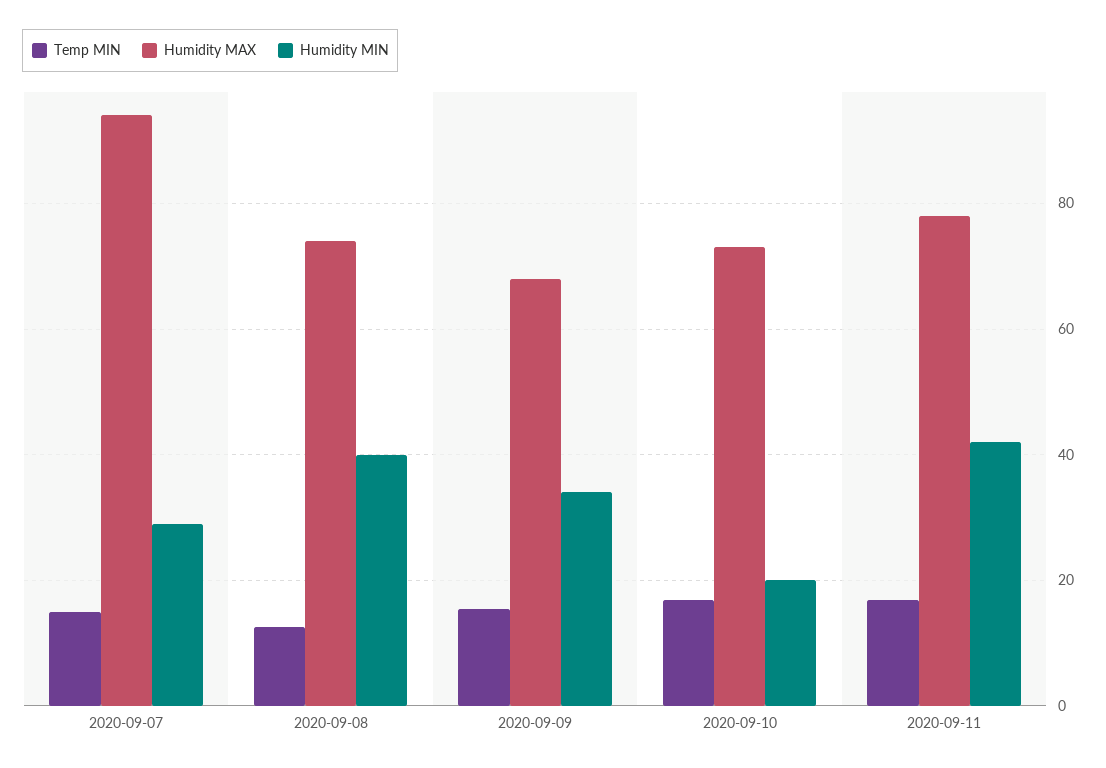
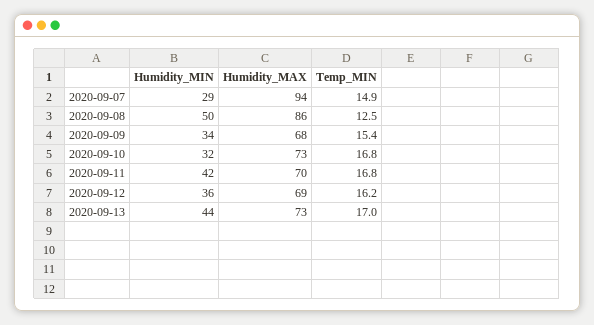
Humidity MAX, 2020-09-08: 74 -> 86
Humidity MIN, 2020-09-08: 40 -> 50
Humidity MIN, 2020-09-10: 20 -> 32
Humidity MAX, 2020-09-11: 78 -> 70
Humidity MIN, 2020-09-12: none -> 36
Humidity MAX, 2020-09-12: none -> 69
Temp MIN, 2020-09-12: none -> 16.2
Humidity MIN, 2020-09-13: none -> 44
Humidity MAX, 2020-09-13: none -> 73
Temp MIN, 2020-09-13: none -> 17

